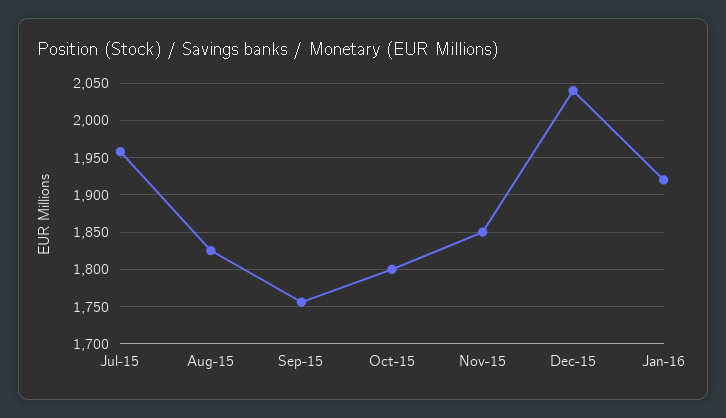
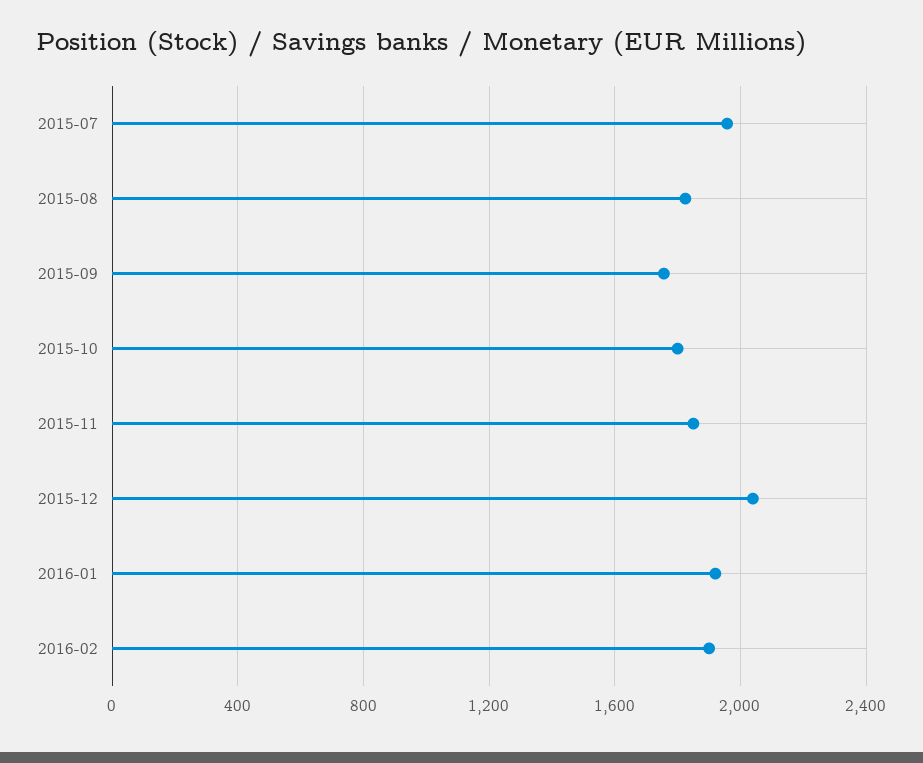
2016-02: none -> 1900

